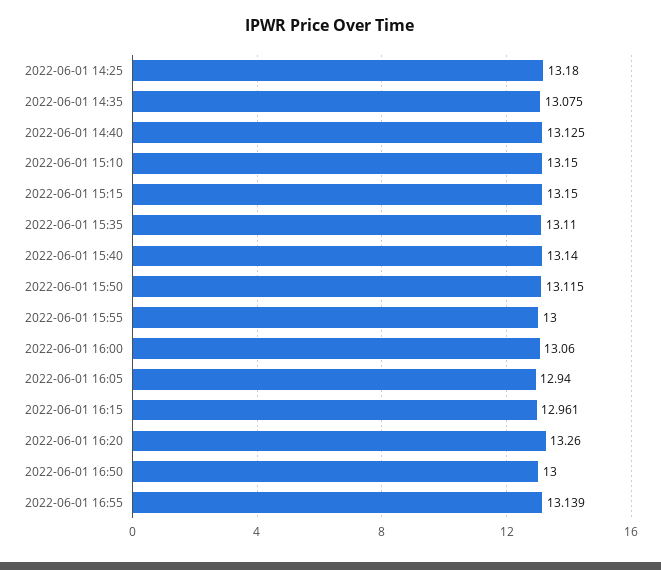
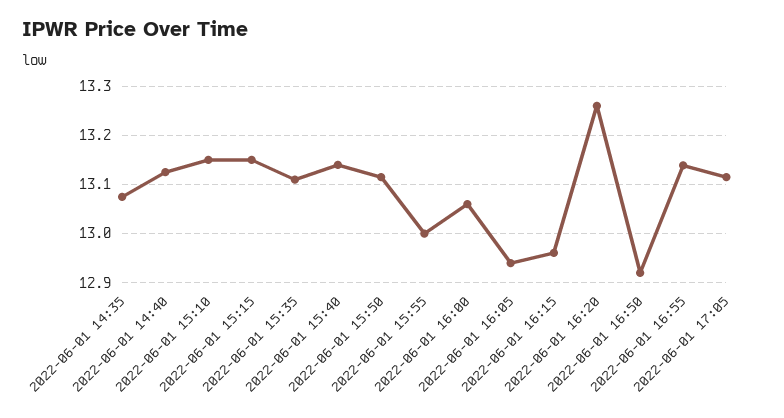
2022-06-01 14:25: 13.18 -> none
2022-06-01 16:50: 13 -> 12.92
2022-06-01 17:05: none -> 13.12

